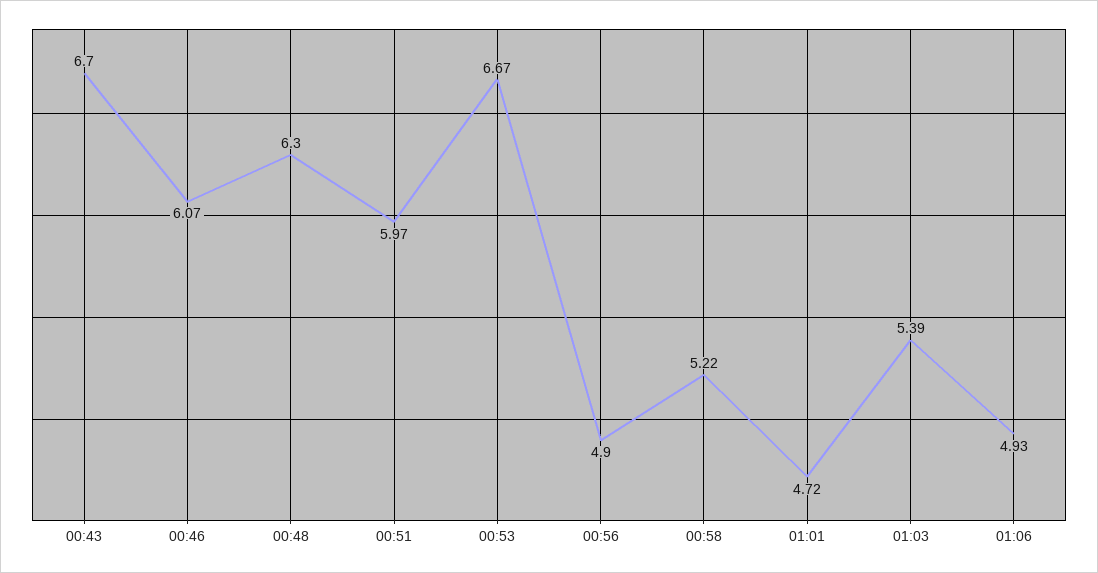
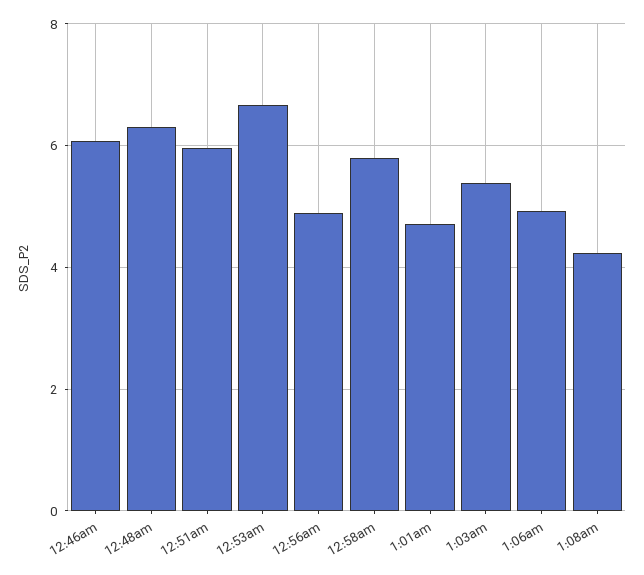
00:43: 6.7 -> none
00:58: 5.22 -> 5.8
1:08am: none -> 4.2

